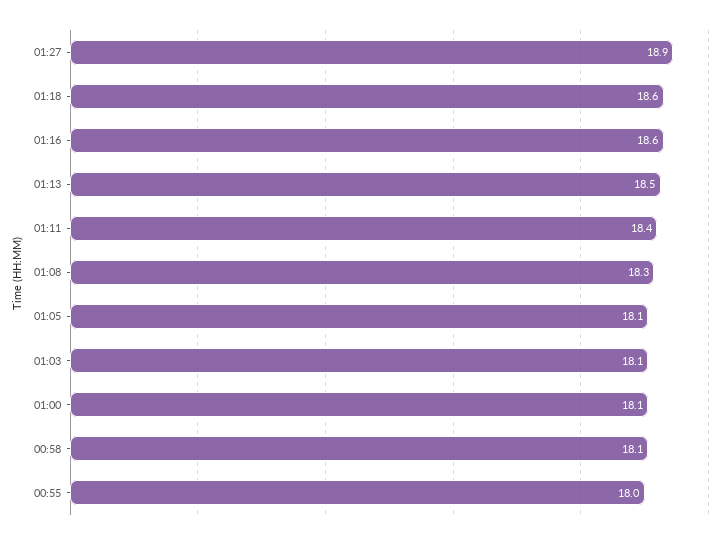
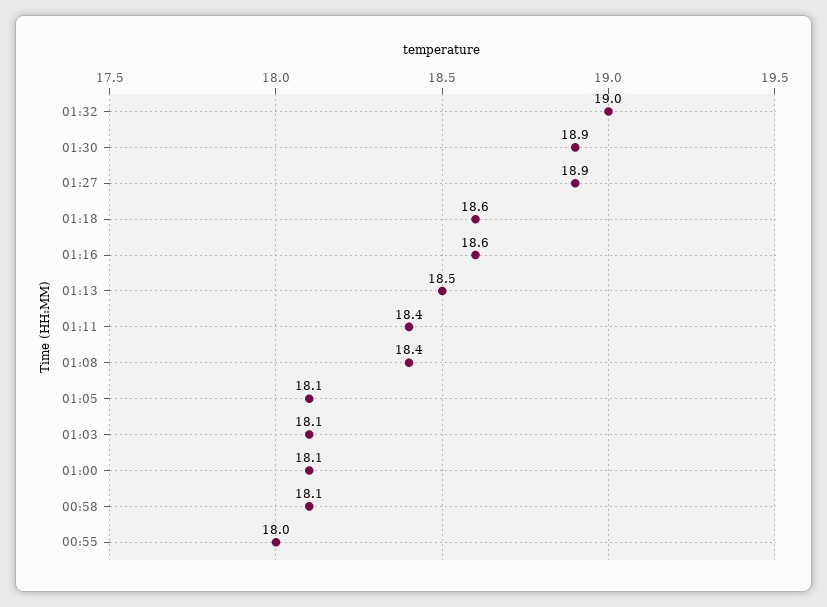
01:08: 18.3 -> 18.4
01:32: none -> 19
01:30: none -> 18.9

